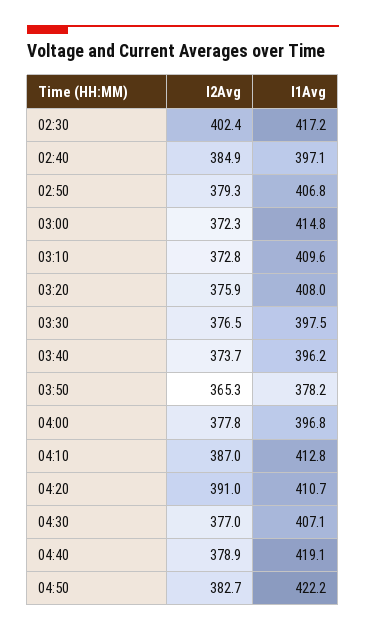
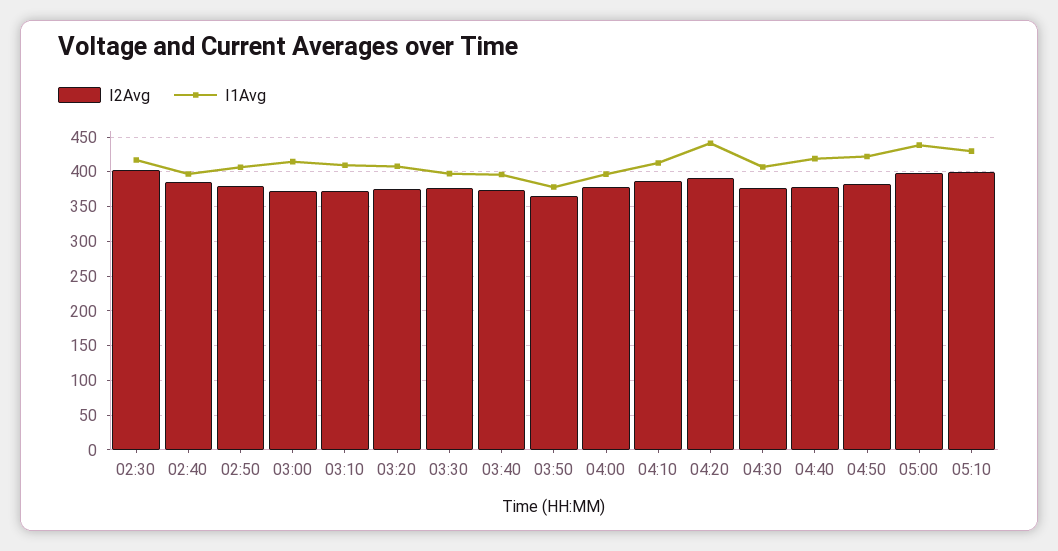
I1Avg, 04:20: 410.7 -> 440
I2Avg, 05:00: none -> 400
I1Avg, 05:00: none -> 440
I2Avg, 05:10: none -> 400
I1Avg, 05:10: none -> 430

